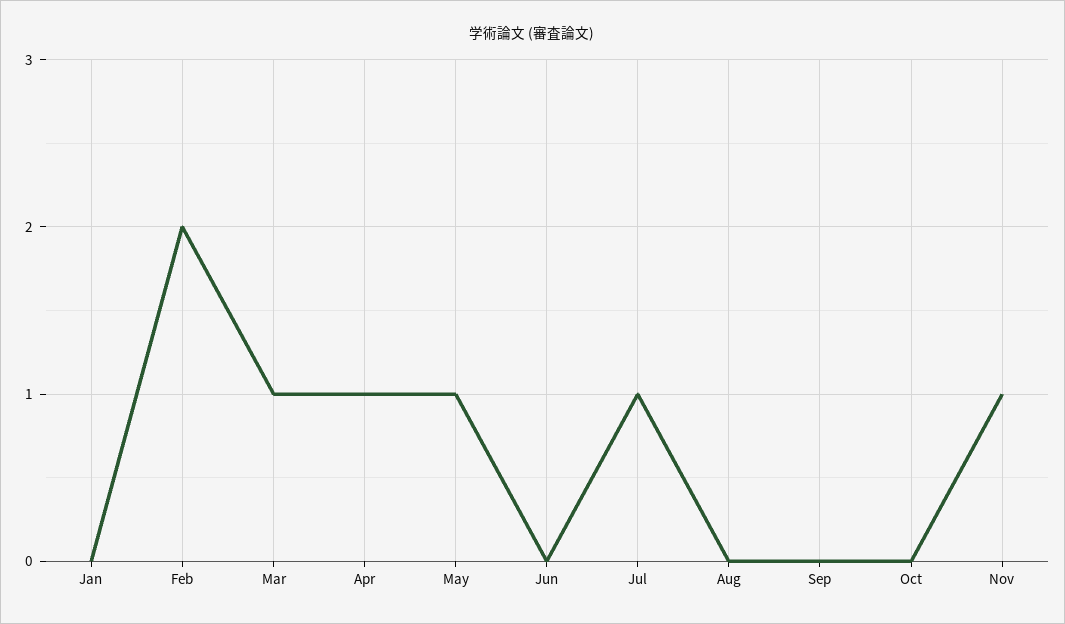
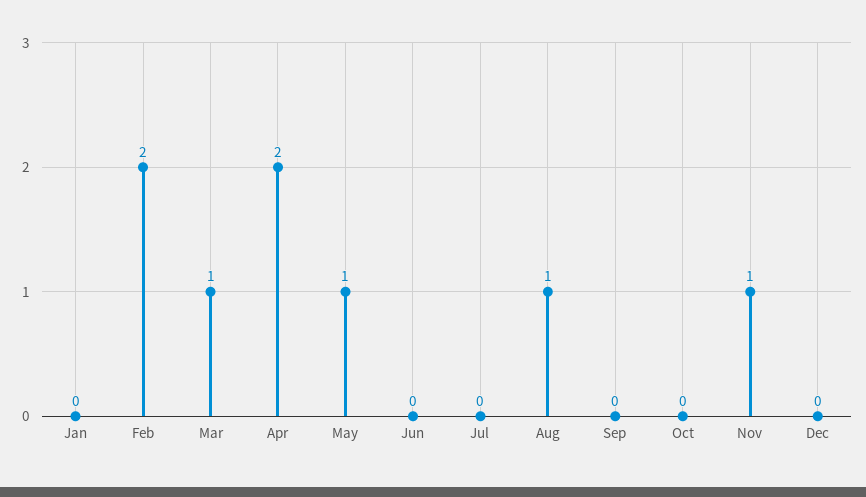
Apr: 1 -> 2
Jul: 1 -> 0
Aug: 0 -> 1
Dec: none -> 0

